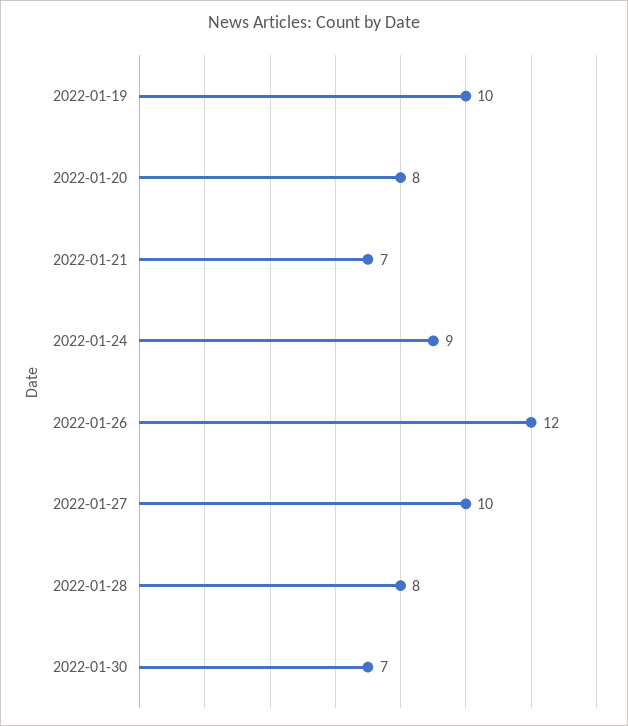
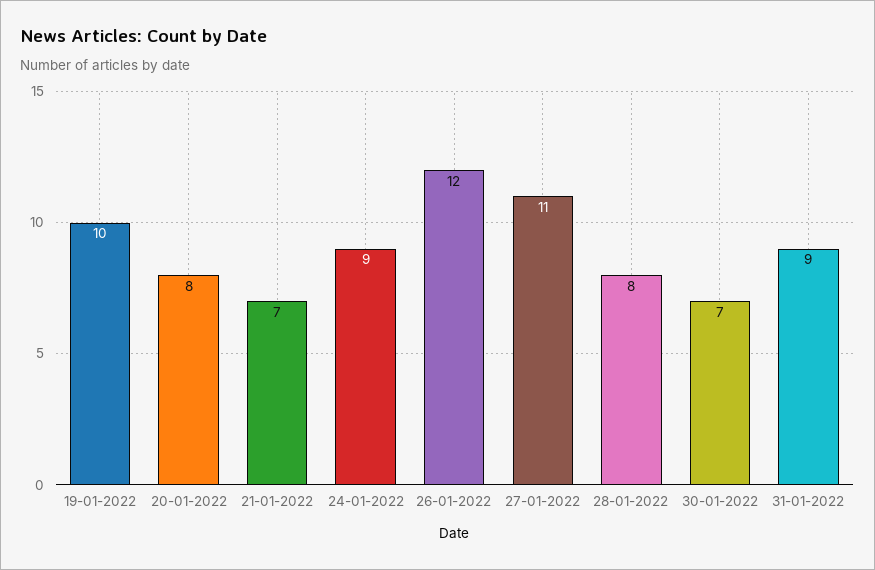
2022-01-27: 10 -> 11
31-01-2022: none -> 9

